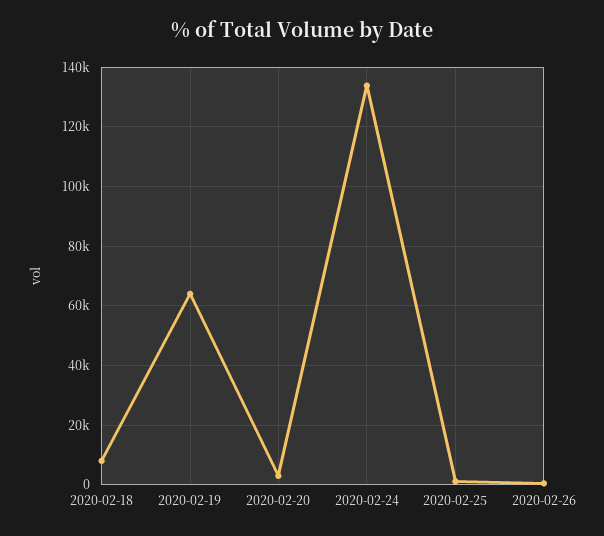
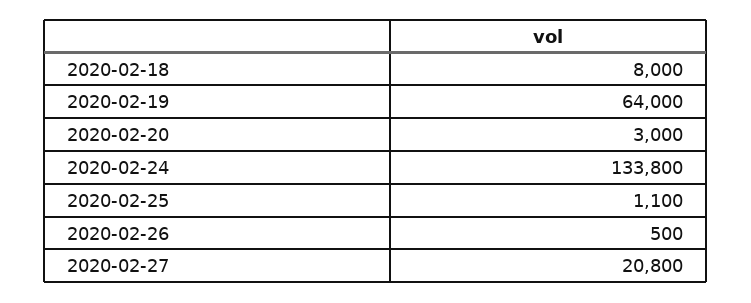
2020-02-27: none -> 20800

